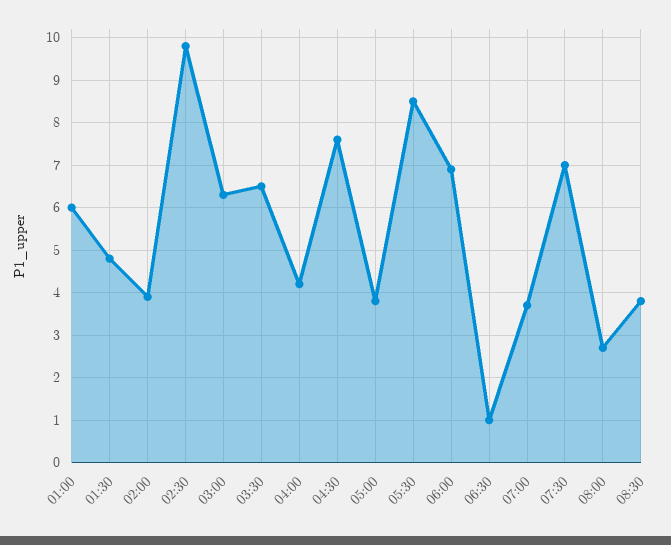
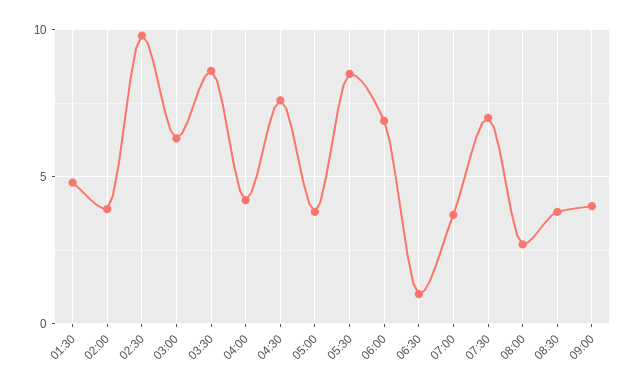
01:00: 6 -> none
03:30: 6.5 -> 8.5
09:00: none -> 4

